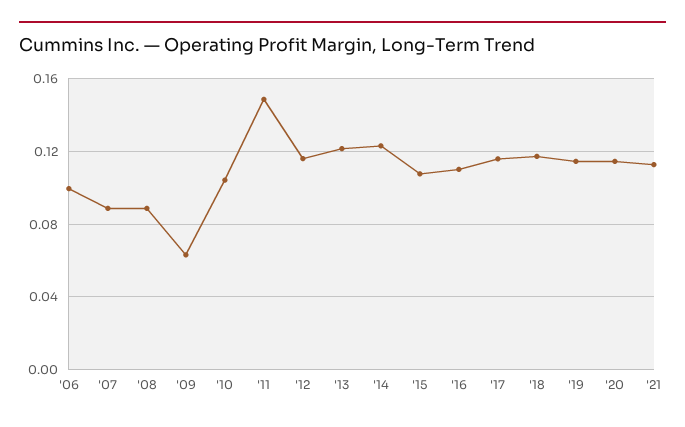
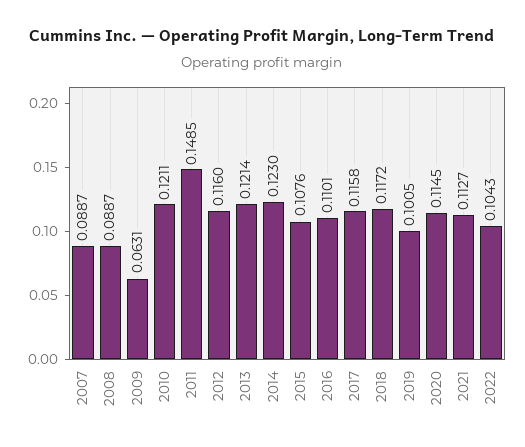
'06: 0.1 -> none
'10: 0.105 -> 0.1211
'19: 0.115 -> 0.1005
2022: none -> 0.1043

